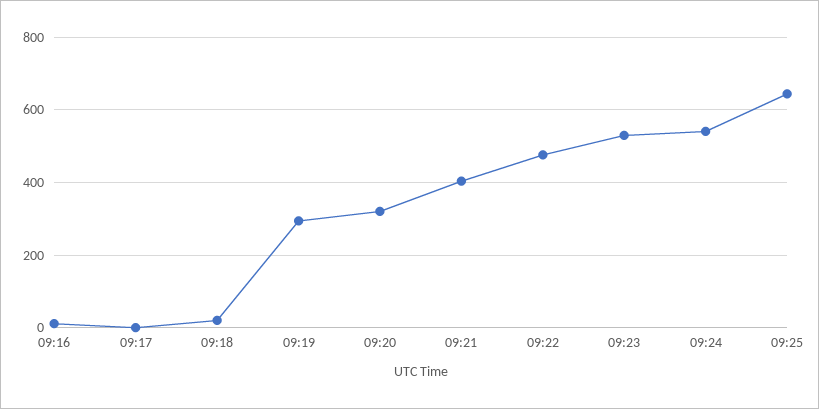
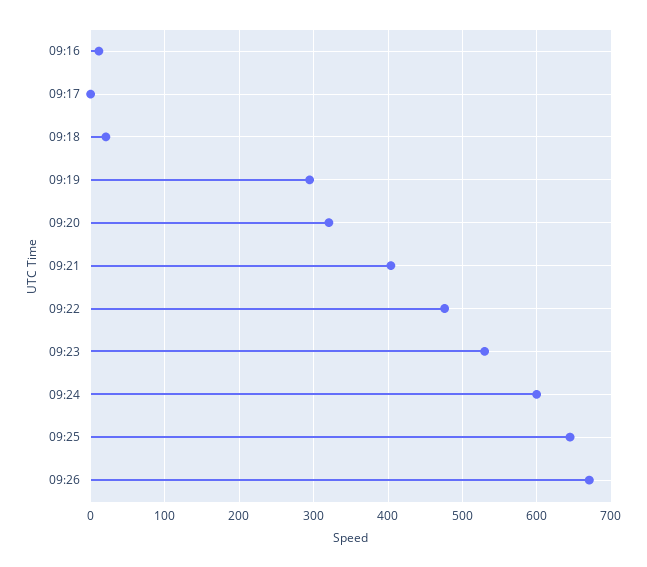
09:24: 540 -> 600
09:26: none -> 670

